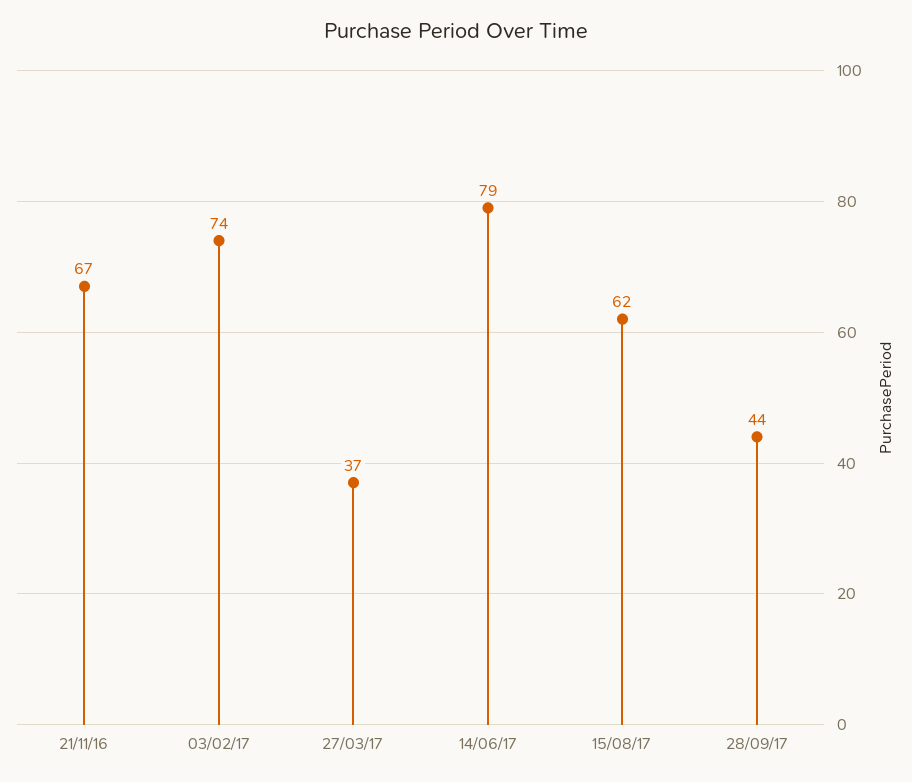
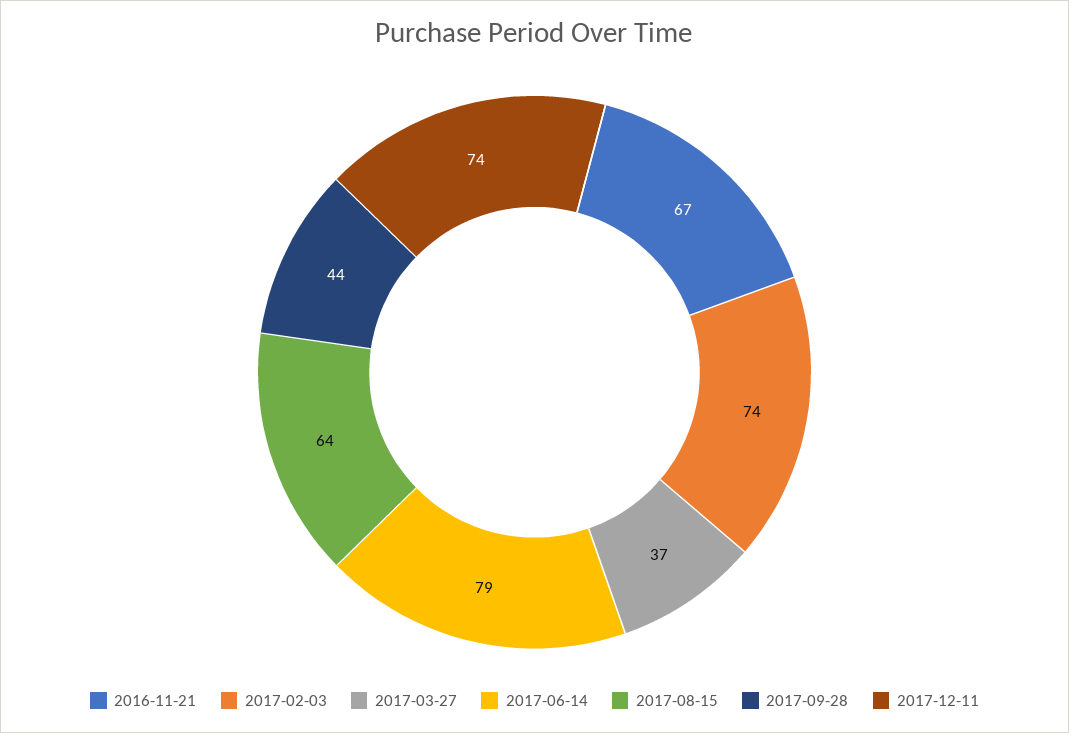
15/08/17: 62 -> 64
2017-12-11: none -> 74

